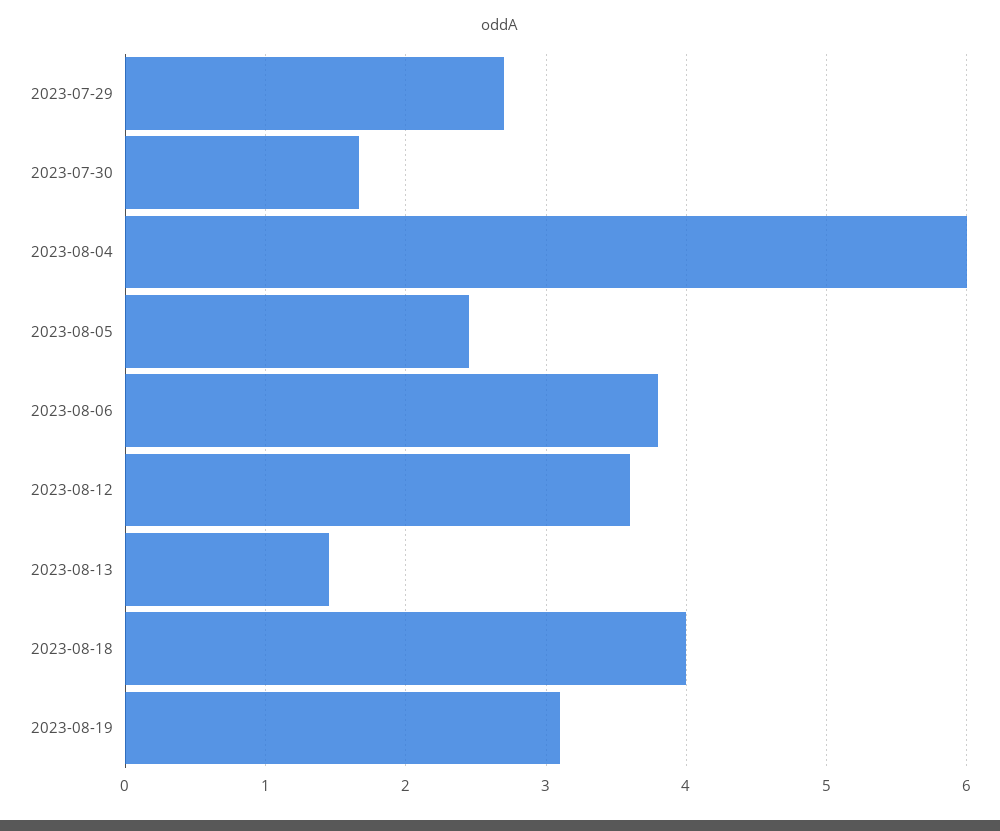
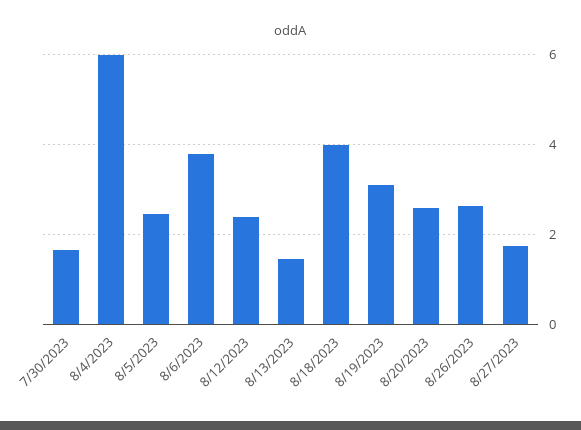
2023-07-29: 2.7 -> none
2023-08-12: 3.6 -> 2.4
8/20/2023: none -> 2.6
8/26/2023: none -> 2.6
8/27/2023: none -> 1.8

